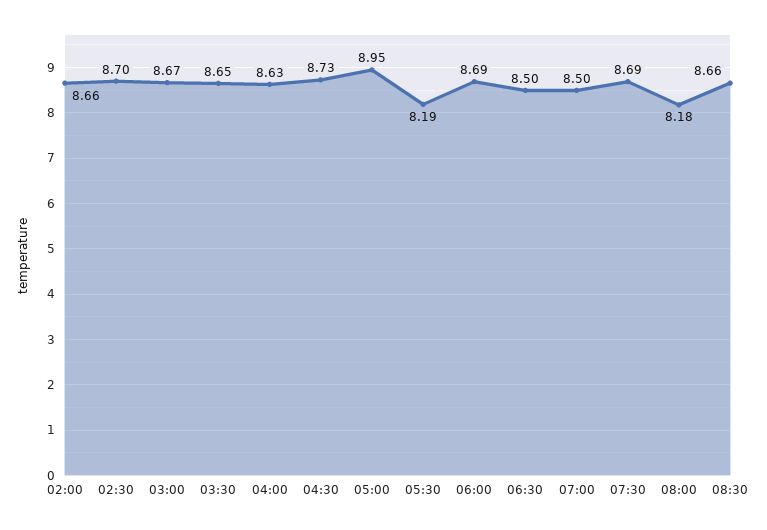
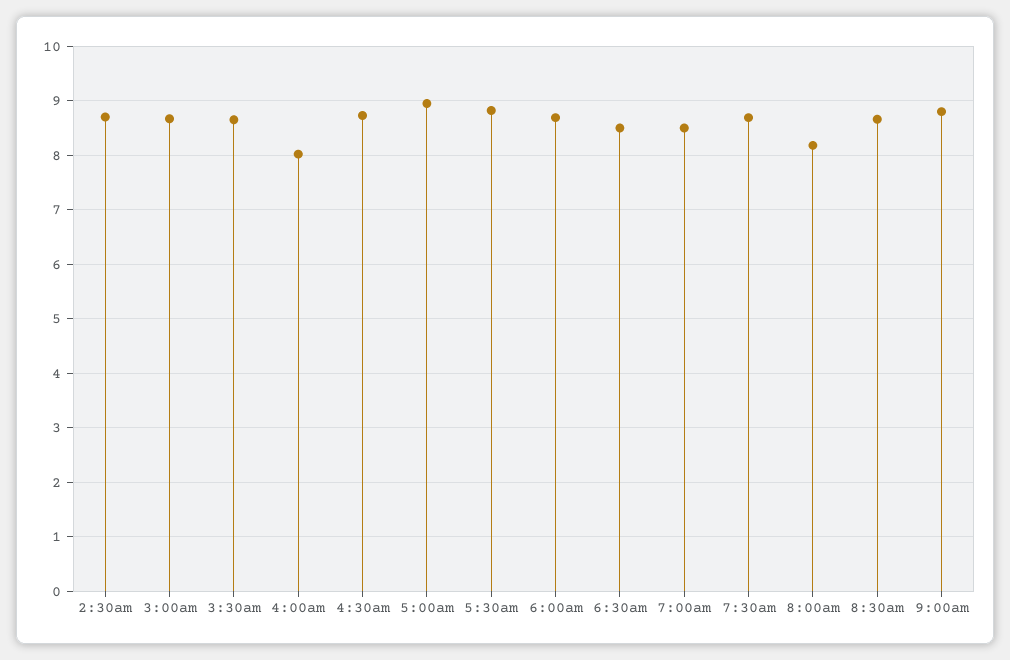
02:00: 8.66 -> none
04:00: 8.63 -> 8
05:30: 8.19 -> 8.8
9:00am: none -> 8.8

